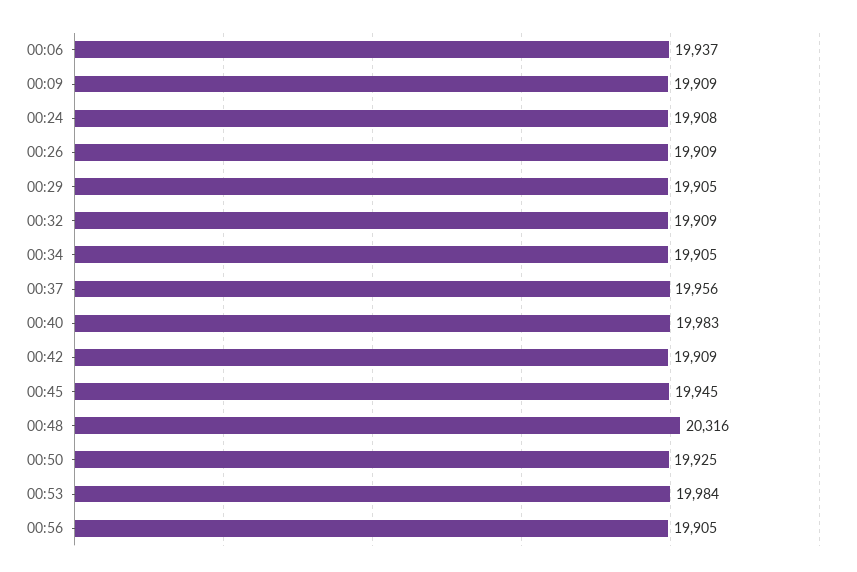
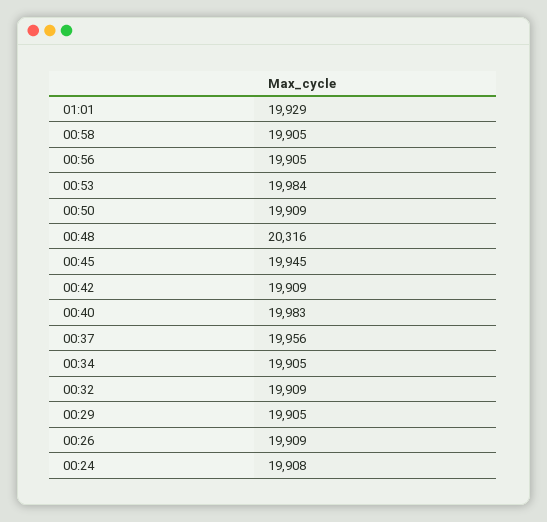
00:06: 19937 -> none
00:09: 19909 -> none
00:50: 19925 -> 19909
01:01: none -> 19929
00:58: none -> 19905

